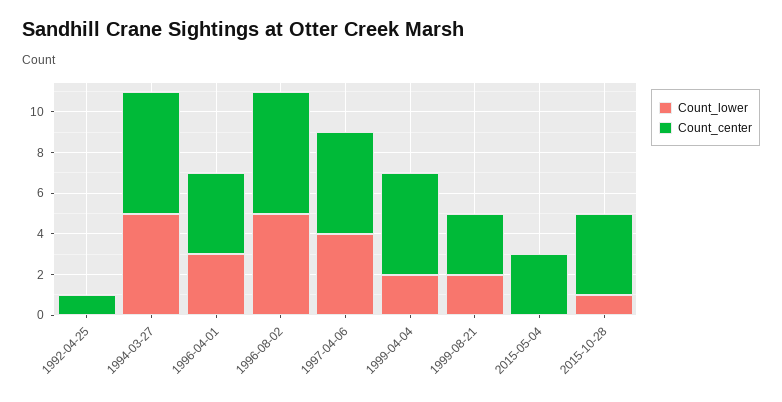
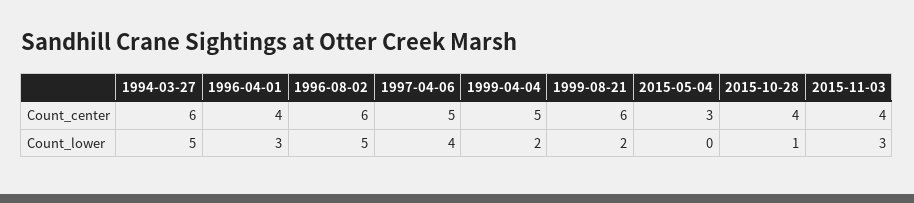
Count_lower, 1992-04-25: 0 -> none
Count_center, 1992-04-25: 1 -> none
Count_center, 1999-08-21: 3 -> 6
Count_center, 2015-11-03: none -> 4
Count_lower, 2015-11-03: none -> 3

